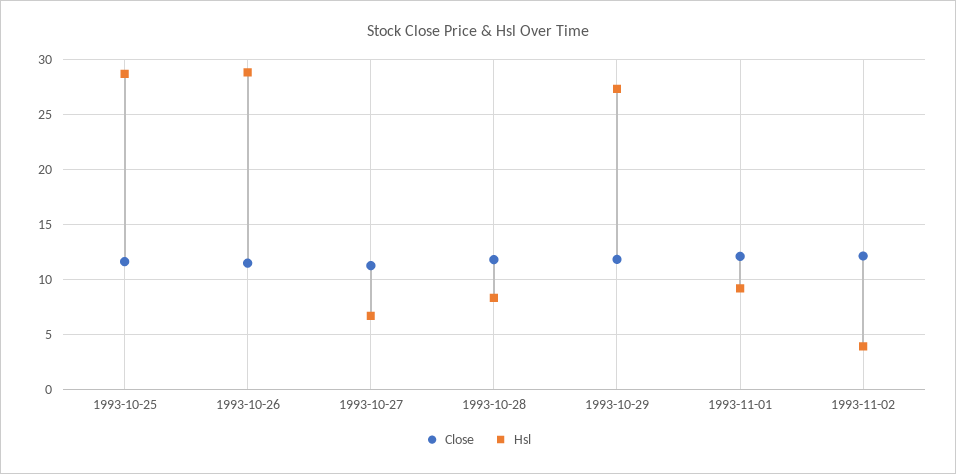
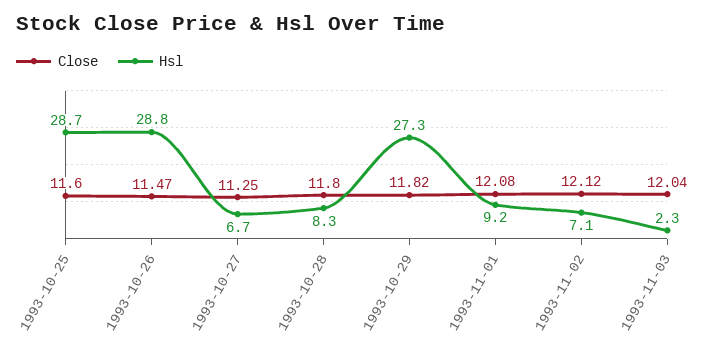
Hsl, 1993-11-02: 4 -> 7.1
Close, 1993-11-03: none -> 12.04
Hsl, 1993-11-03: none -> 2.3

